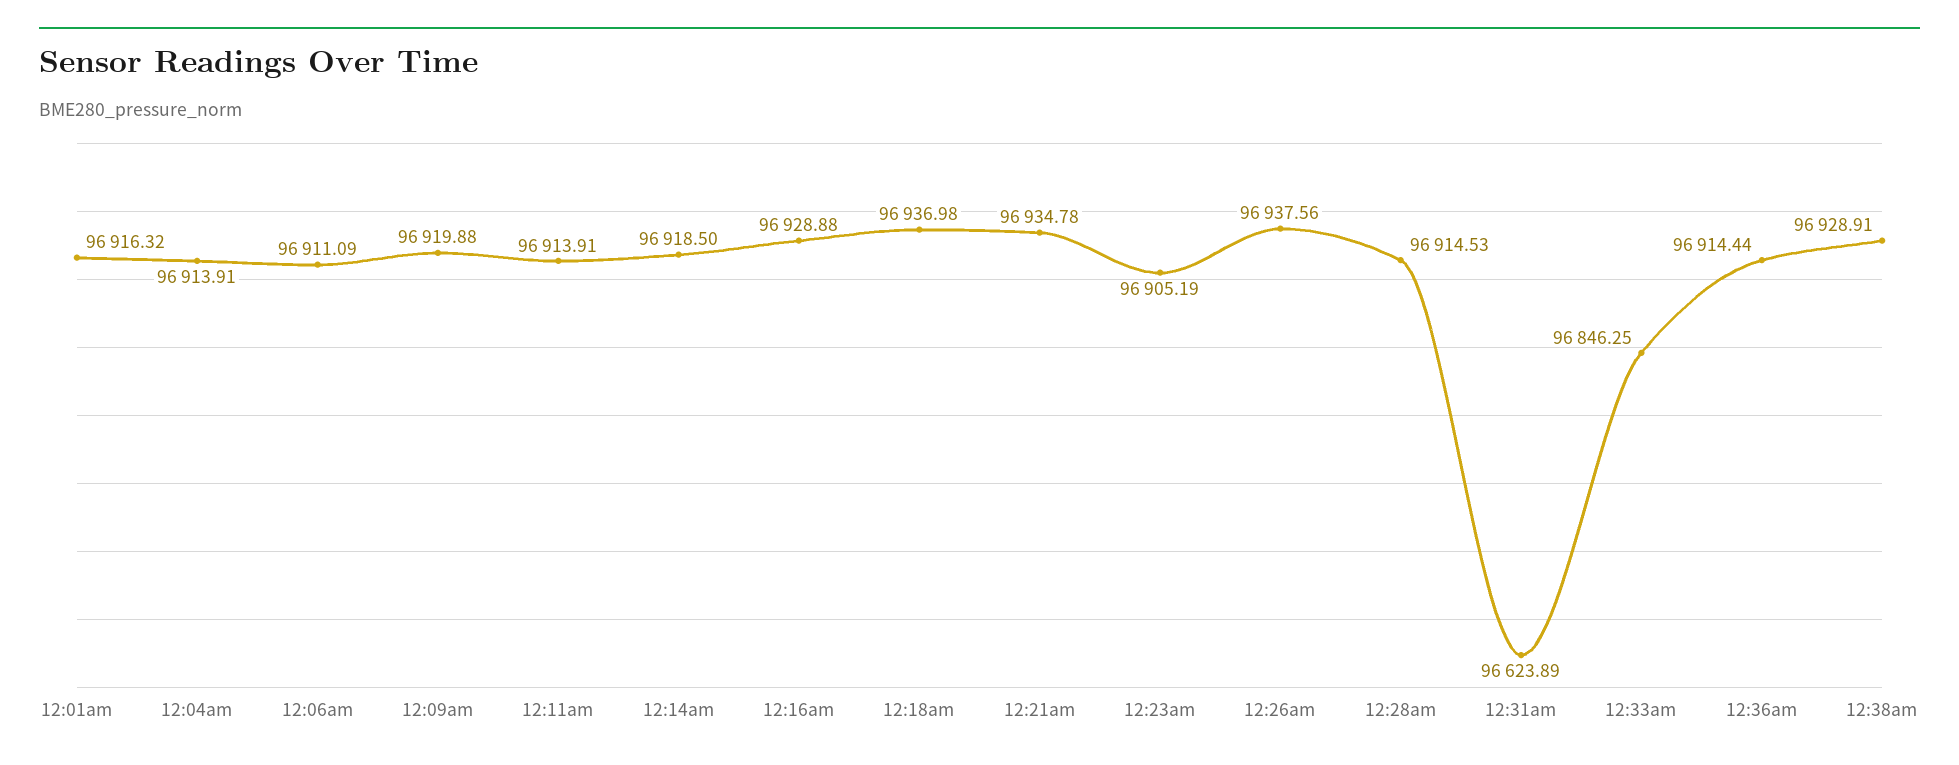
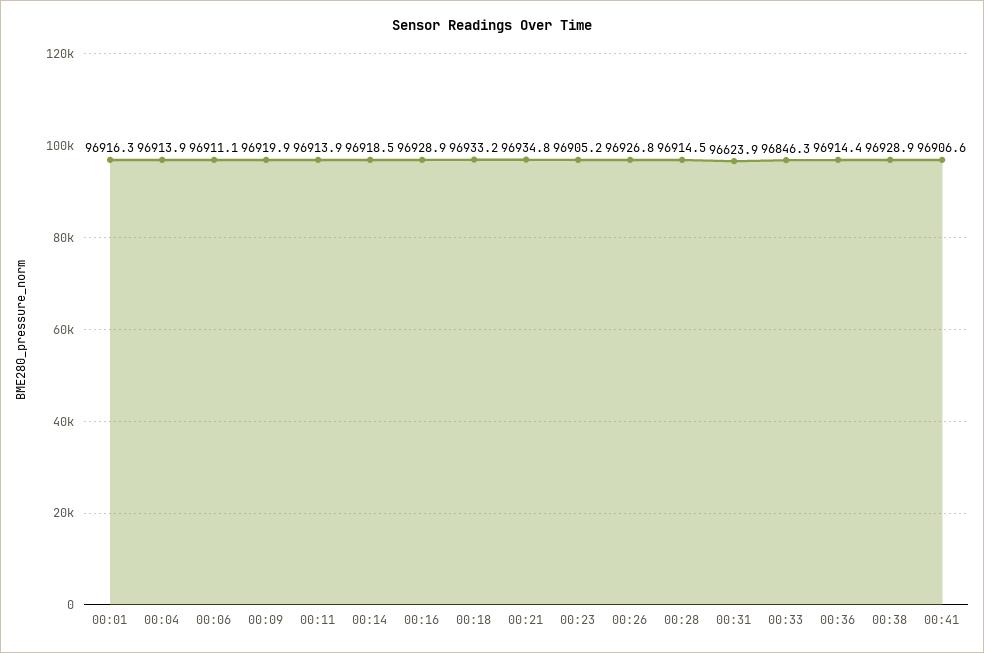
12:18am: 96936.98 -> 96933.2
12:26am: 96937.56 -> 96926.8
00:41: none -> 96906.6

